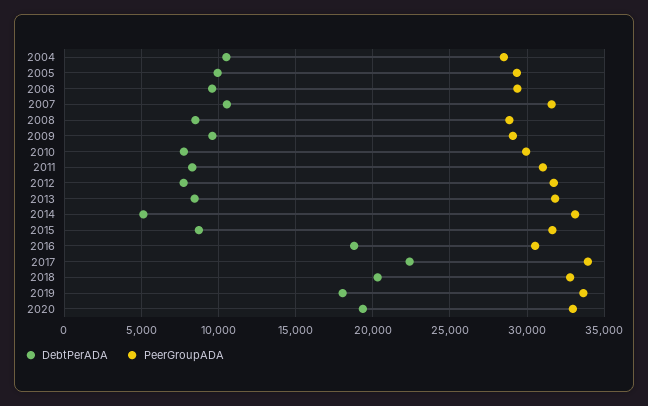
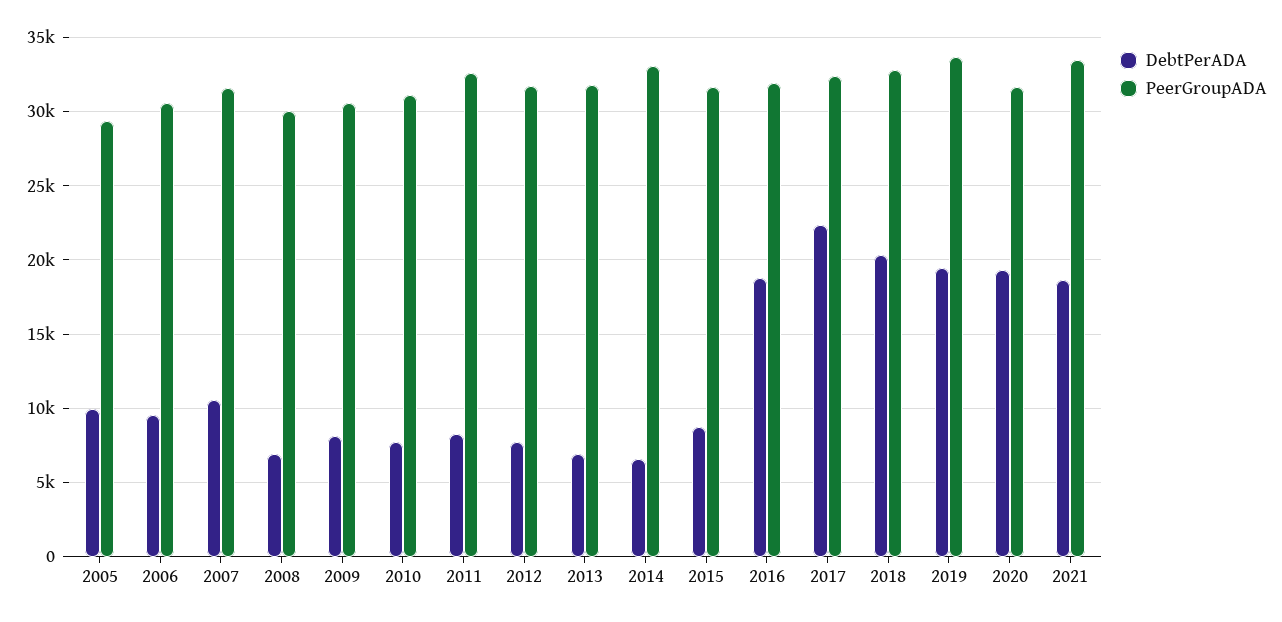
DebtPerADA, 2004: 10500 -> none
PeerGroupADA, 2004: 28500 -> none
PeerGroupADA, 2006: 29500 -> 30500
DebtPerADA, 2008: 8500 -> 7000
PeerGroupADA, 2008: 29000 -> 30000
DebtPerADA, 2009: 9500 -> 8000
PeerGroupADA, 2009: 29000 -> 30500
PeerGroupADA, 2010: 30000 -> 31000
PeerGroupADA, 2011: 31000 -> 32500
DebtPerADA, 2013: 8500 -> 7000
DebtPerADA, 2014: 5000 -> 6500
PeerGroupADA, 2016: 30500 -> 32000
PeerGroupADA, 2017: 34000 -> 32500
DebtPerADA, 2019: 18000 -> 19500
PeerGroupADA, 2020: 33000 -> 31500
DebtPerADA, 2021: none -> 18500
PeerGroupADA, 2021: none -> 33500

